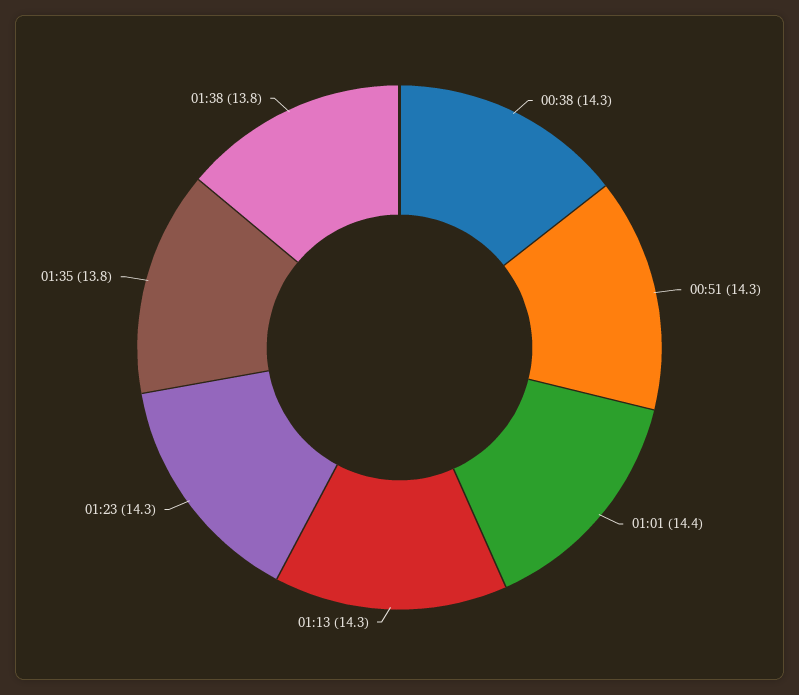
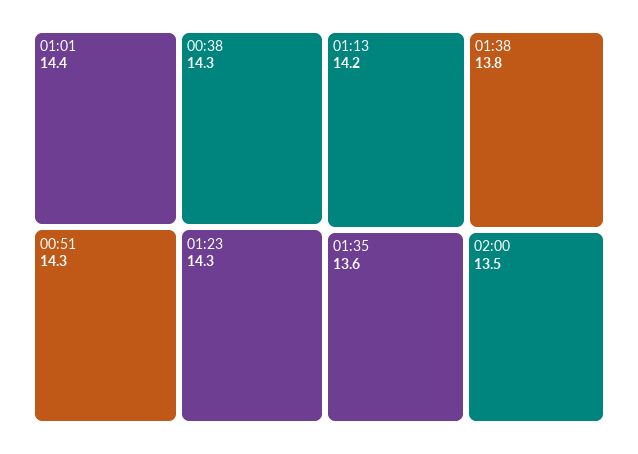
01:13: 14.3 -> 14.2
01:35: 13.8 -> 13.6
02:00: none -> 13.5

